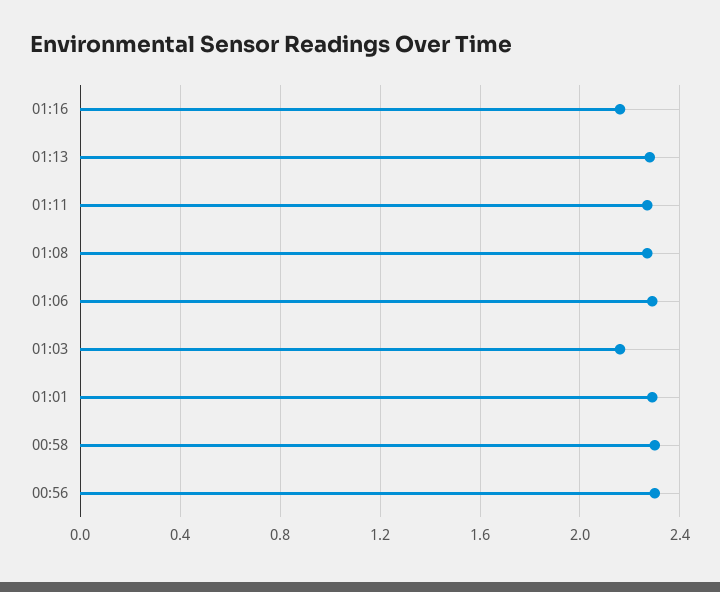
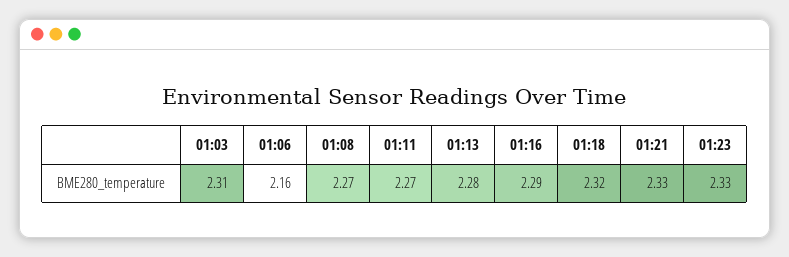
01:16: 2.15 -> 2.29
01:06: 2.3 -> 2.16
01:03: 2.15 -> 2.31
01:01: 2.3 -> none
00:58: 2.3 -> none
00:56: 2.3 -> none
01:18: none -> 2.32
01:21: none -> 2.33
01:23: none -> 2.33

